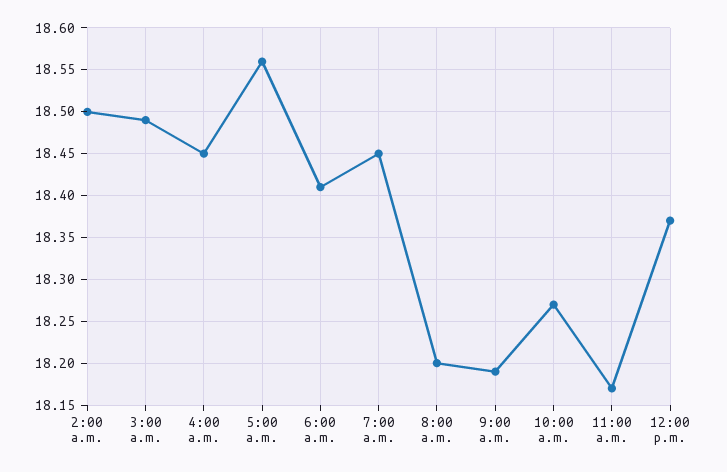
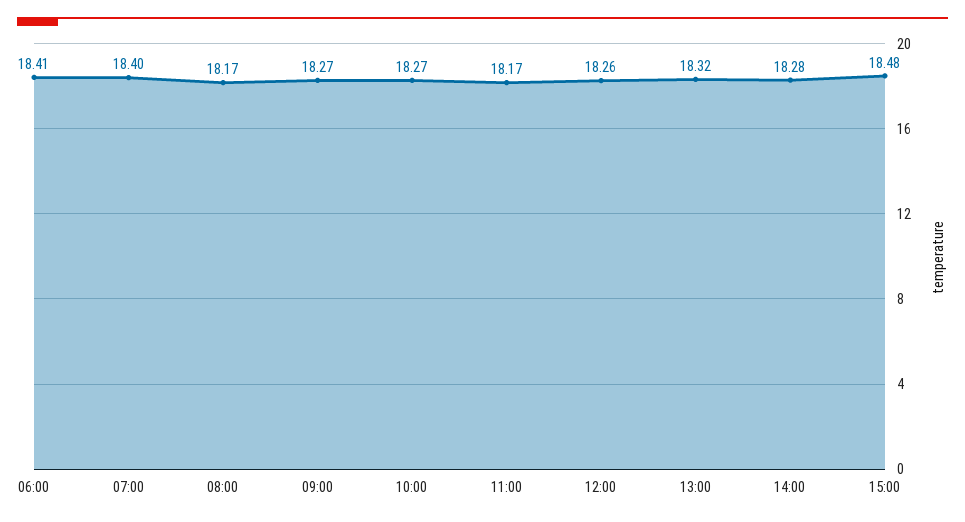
2:00 a.m.: 18.5 -> none
3:00 a.m.: 18.49 -> none
4:00 a.m.: 18.45 -> none
5:00 a.m.: 18.56 -> none
7:00 a.m.: 18.45 -> 18.4
8:00 a.m.: 18.2 -> 18.17
9:00 a.m.: 18.19 -> 18.27
12:00 p.m.: 18.37 -> 18.26
13:00: none -> 18.32
14:00: none -> 18.28
15:00: none -> 18.48

